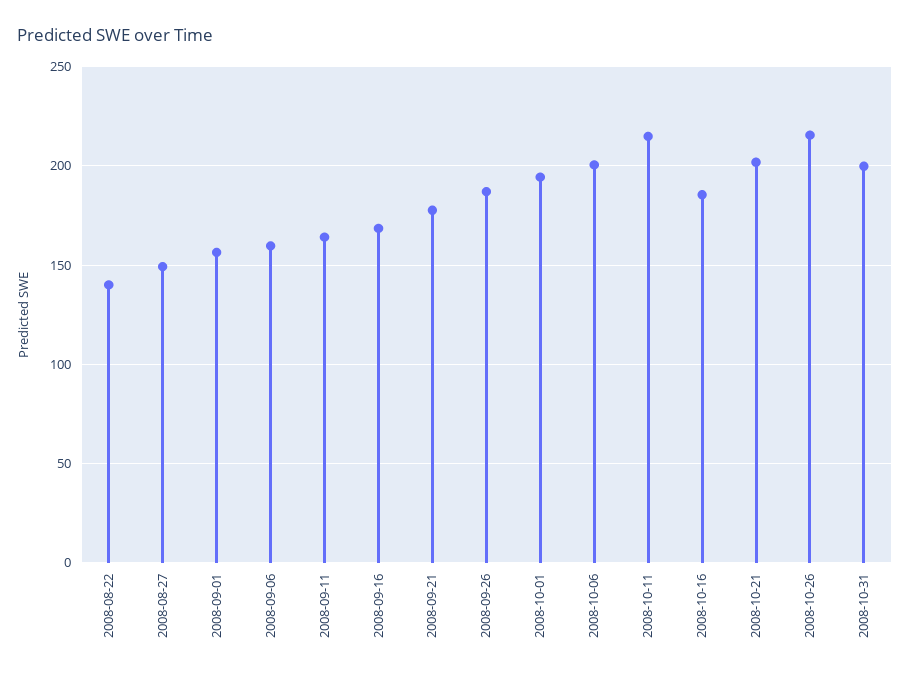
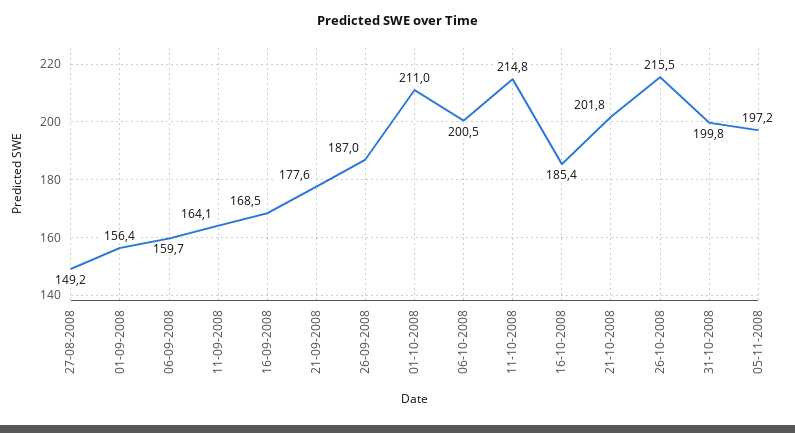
2008-08-22: 140 -> none
2008-10-01: 195 -> 211
05-11-2008: none -> 197.2

